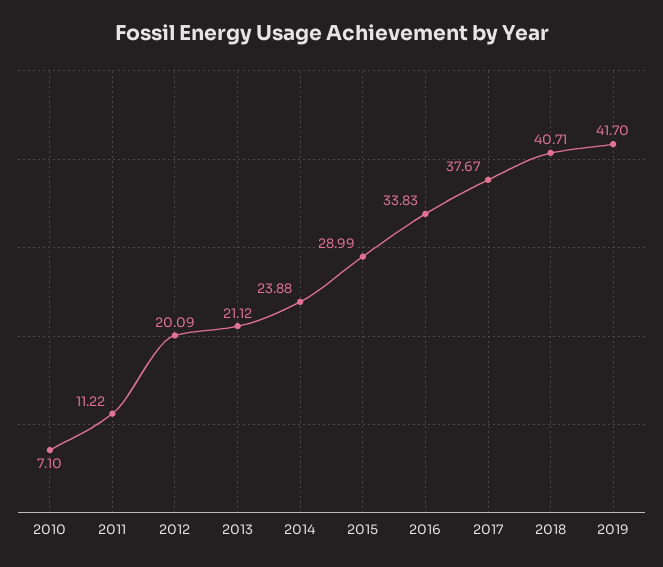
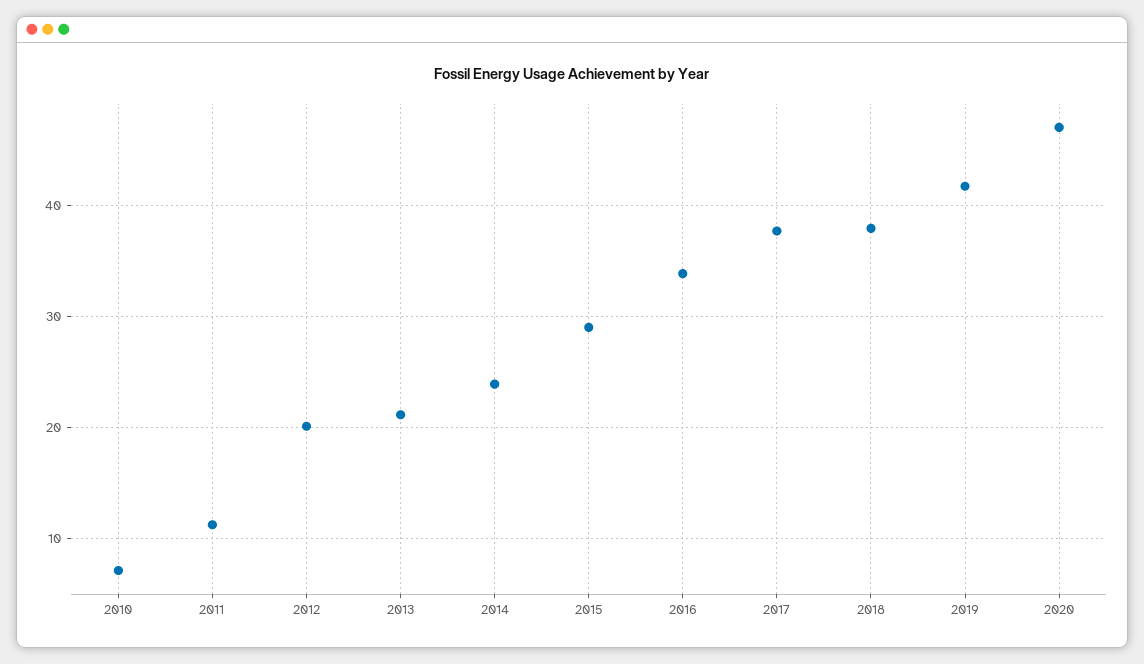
2018: 40.71 -> 38
2020: none -> 47

